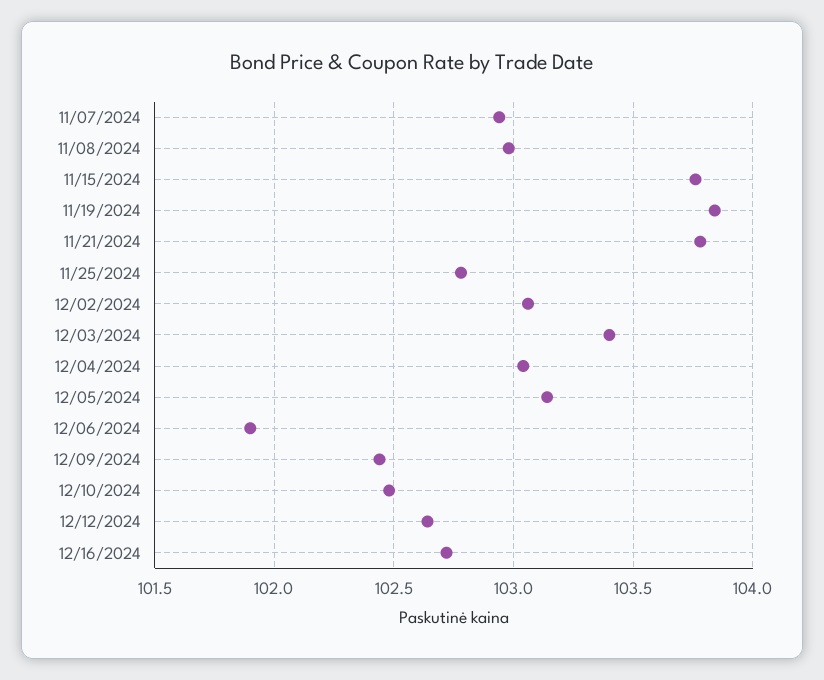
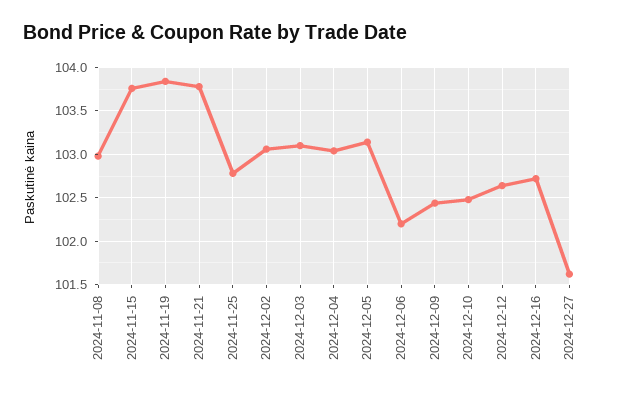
11/07/2024: 102.95 -> none
12/03/2024: 103.4 -> 103.1
12/06/2024: 101.9 -> 102.2
2024-12-27: none -> 101.6

